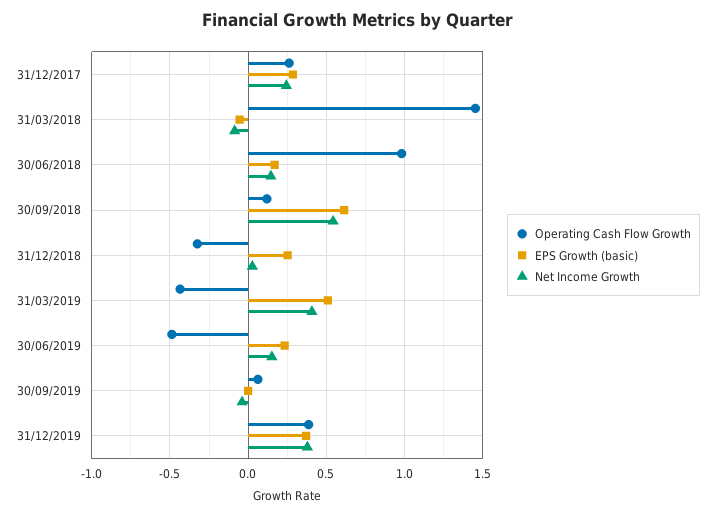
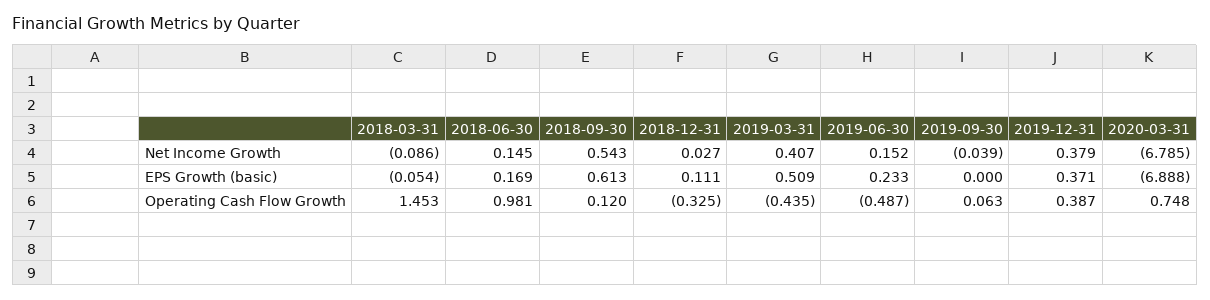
Operating Cash Flow Growth, 31/12/2017: 0.25 -> none
EPS Growth (basic), 31/12/2017: 0.3 -> none
Net Income Growth, 31/12/2017: 0.25 -> none
EPS Growth (basic), 31/12/2018: 0.25 -> 0.111
Net Income Growth, 2020-03-31: none -> -6.785
EPS Growth (basic), 2020-03-31: none -> -6.888
Operating Cash Flow Growth, 2020-03-31: none -> 0.748

